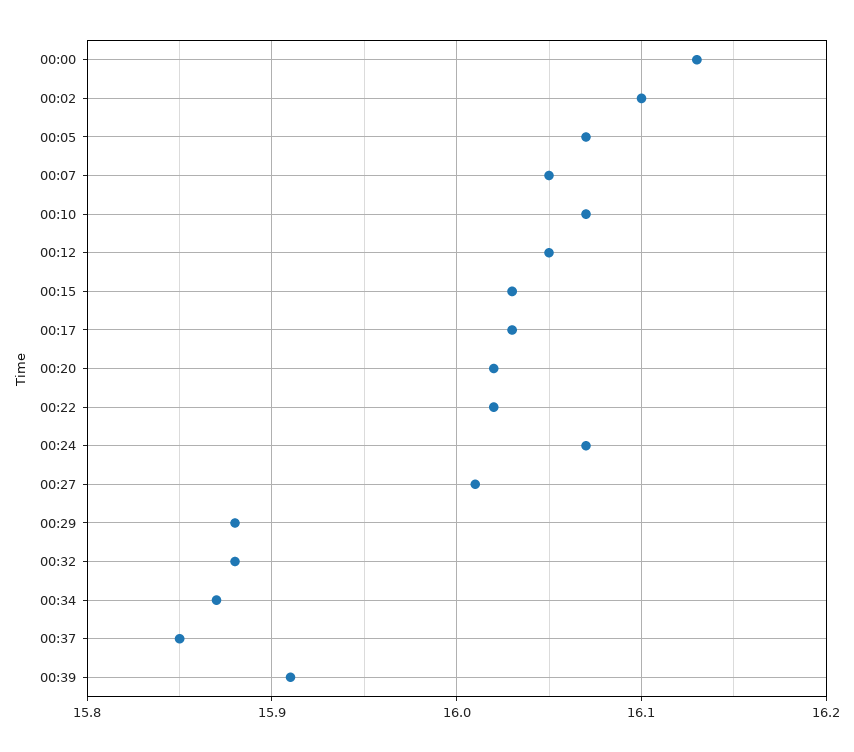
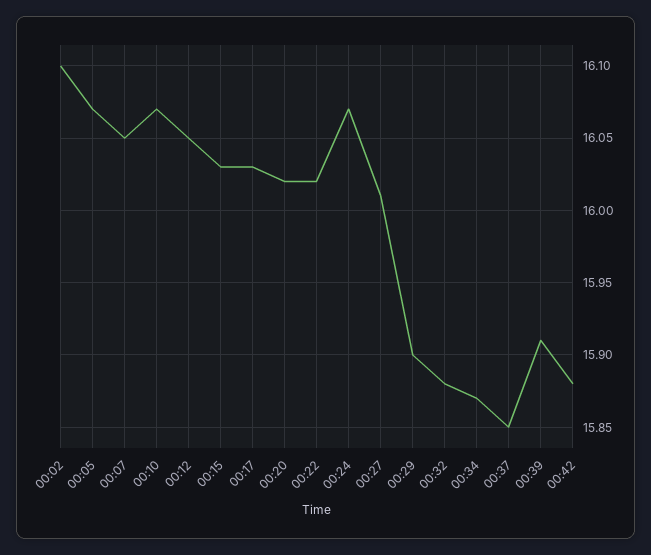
00:00: 16.13 -> none
00:29: 15.88 -> 15.9
00:42: none -> 15.88

